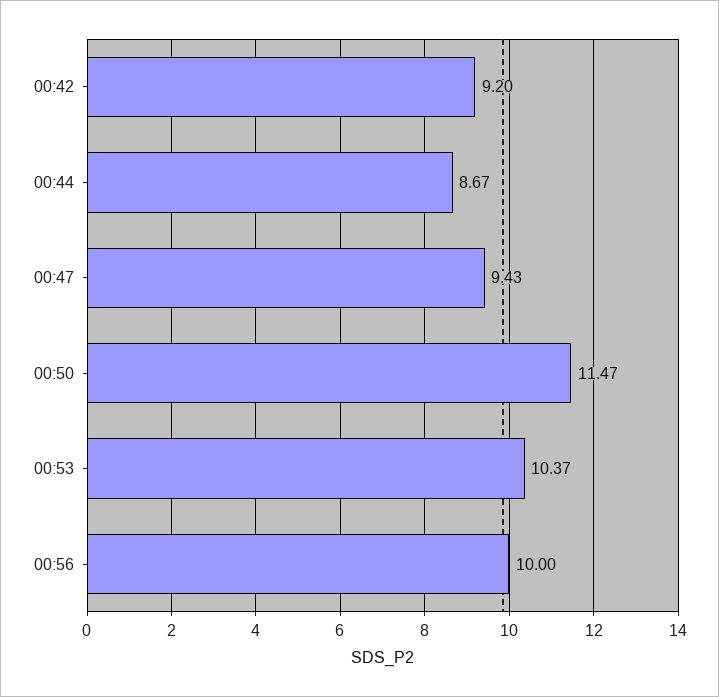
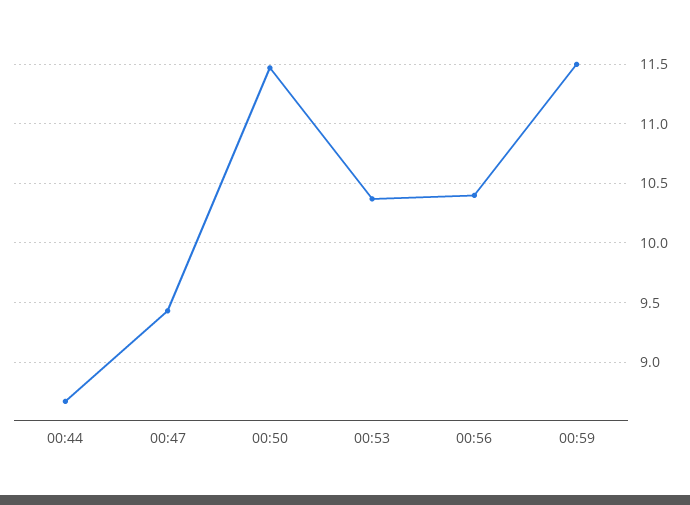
00:42: 9.2 -> none
00:56: 10 -> 10.4
00:59: none -> 11.5

